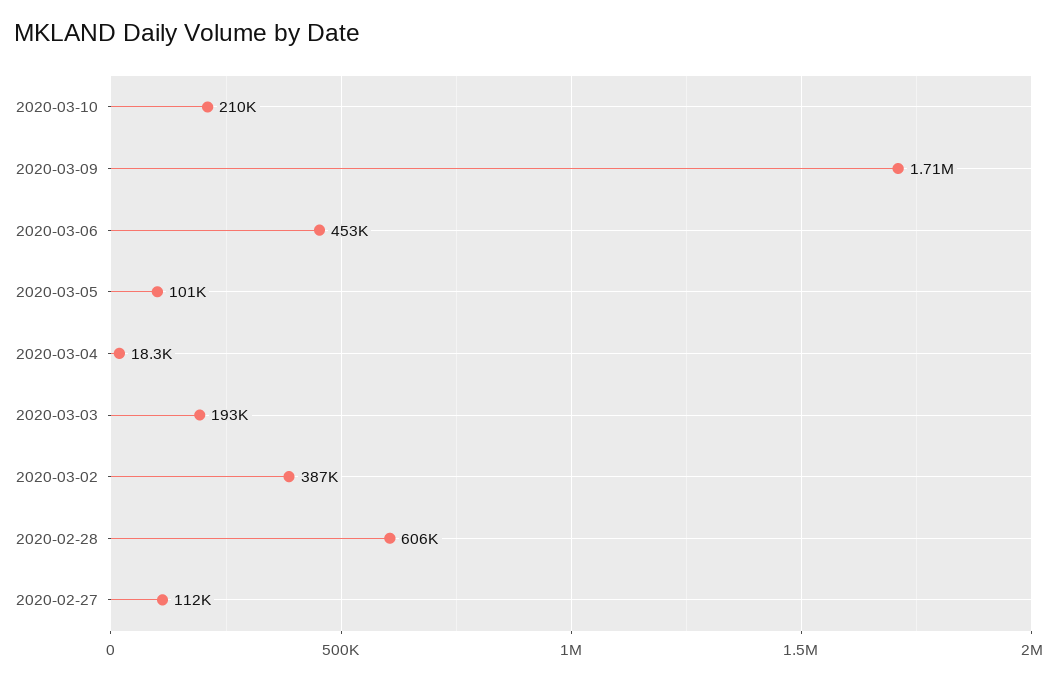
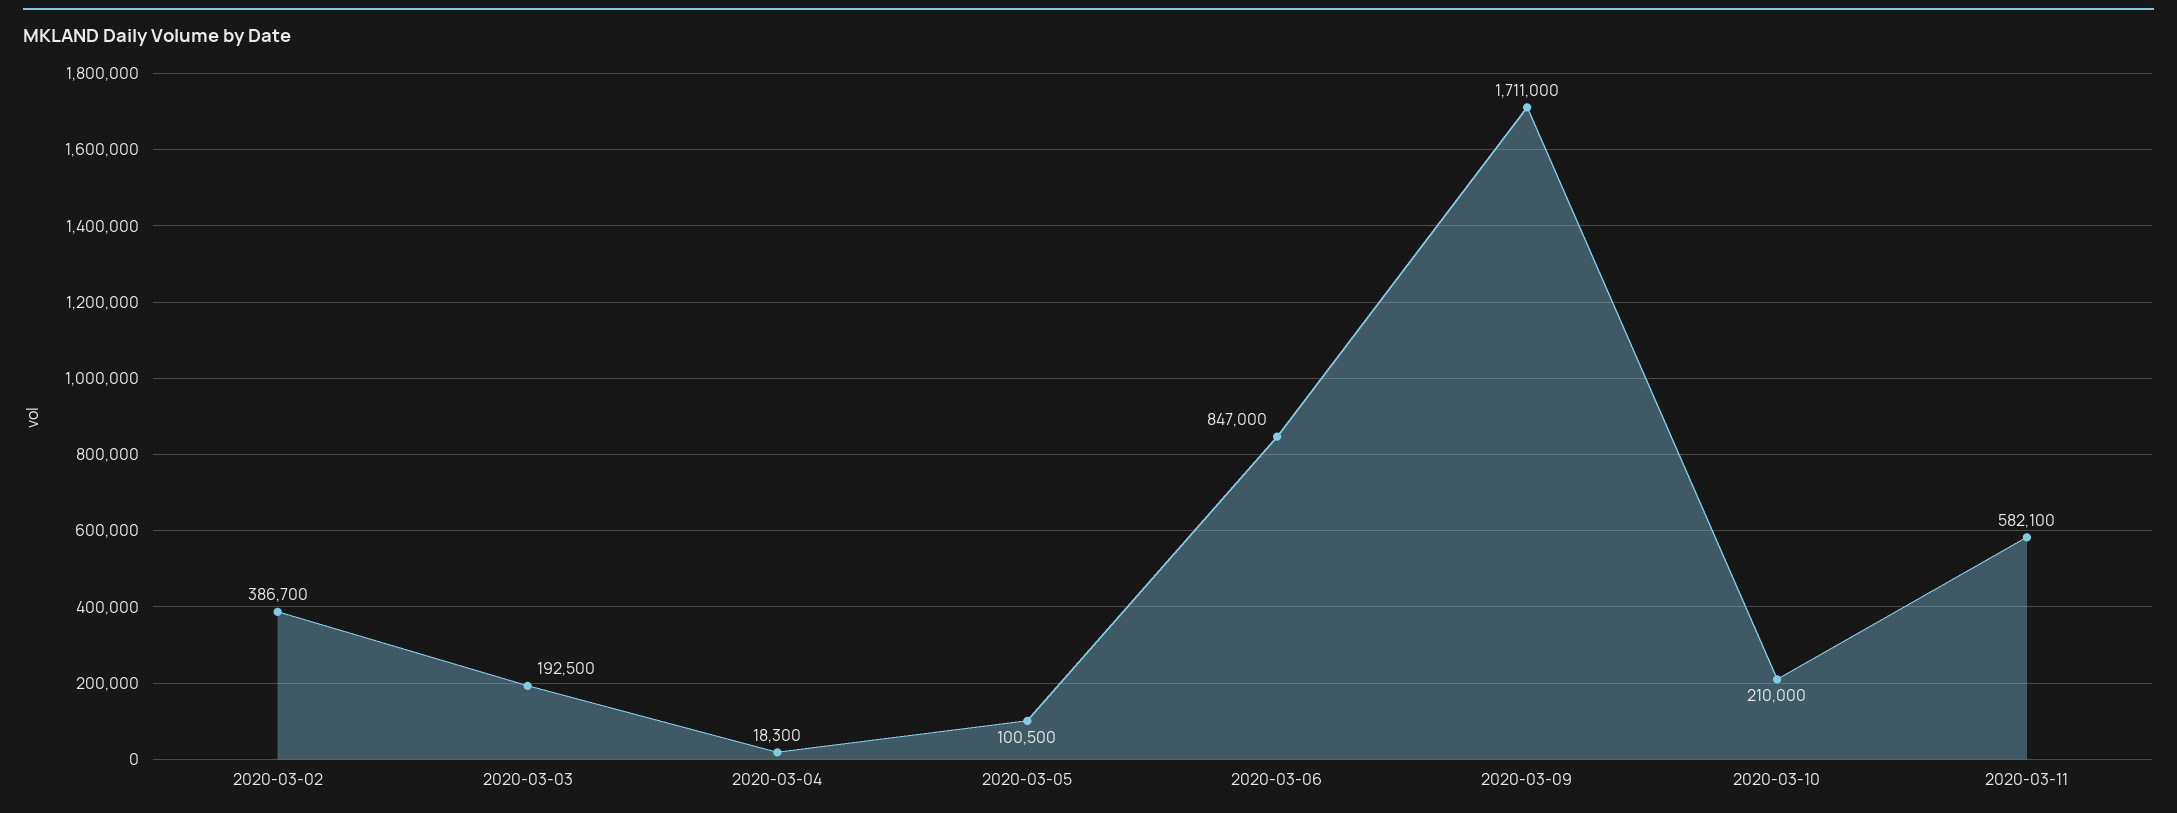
2020-03-06: 453000 -> 847000
2020-02-28: 606000 -> none
2020-02-27: 112000 -> none
2020-03-11: none -> 582100

